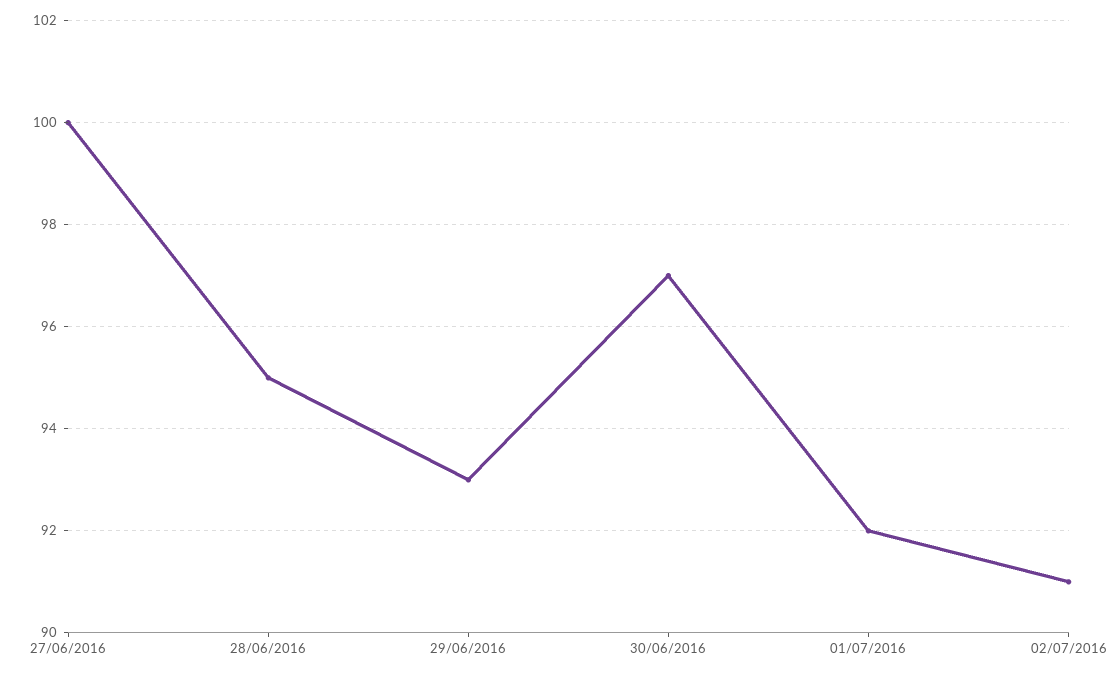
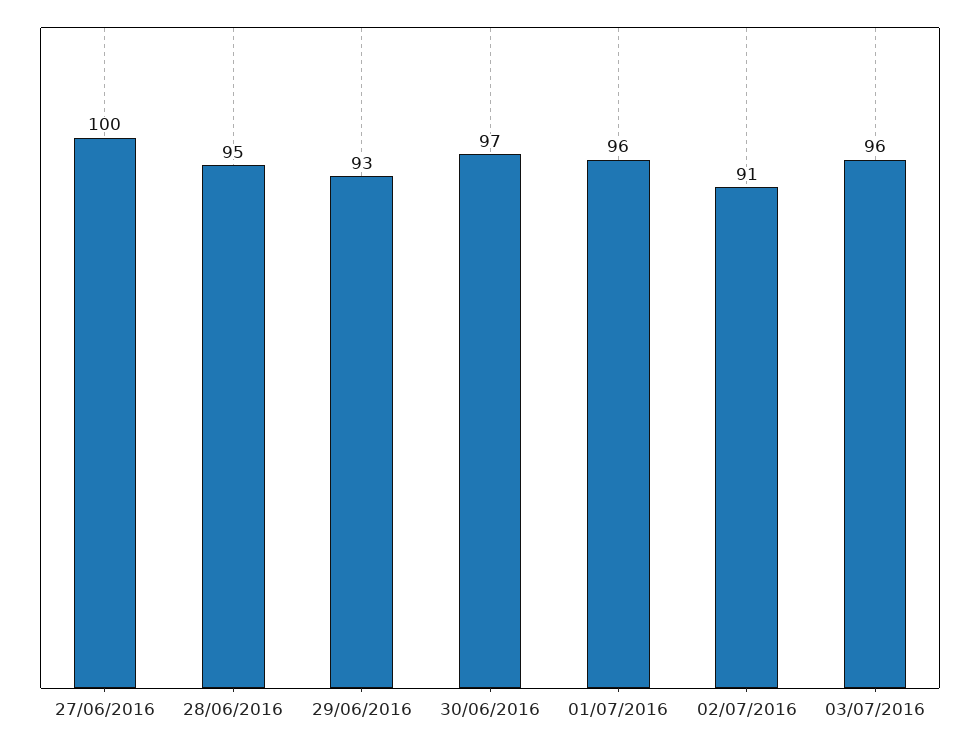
01/07/2016: 92 -> 96
03/07/2016: none -> 96

